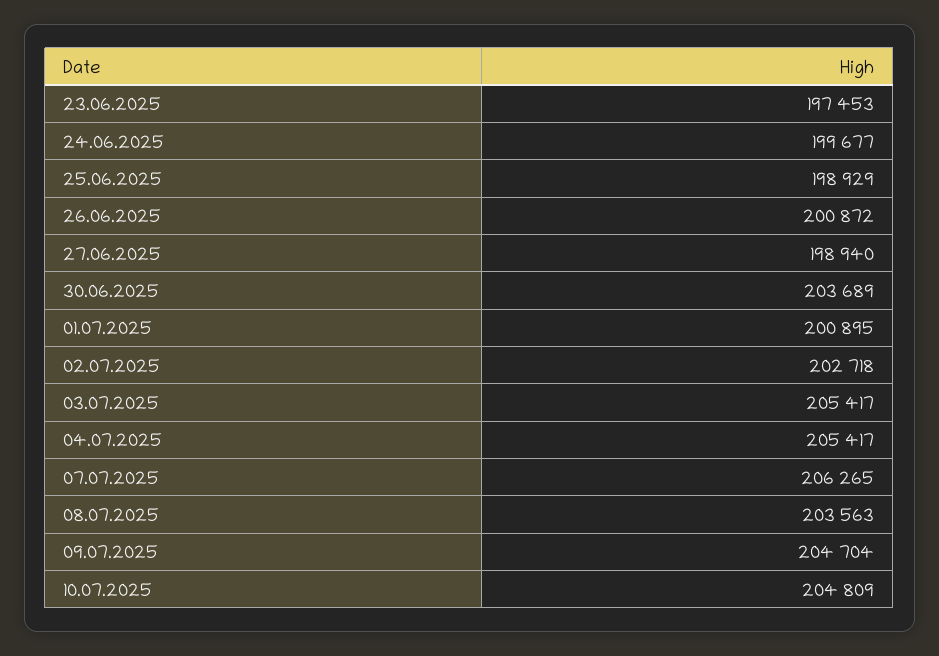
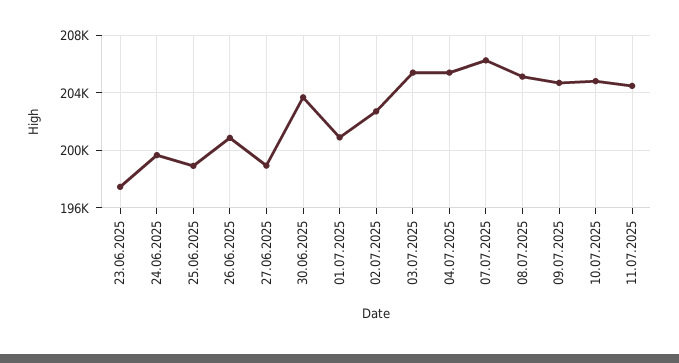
08.07.2025: 203563 -> 205000
11.07.2025: none -> 204500

